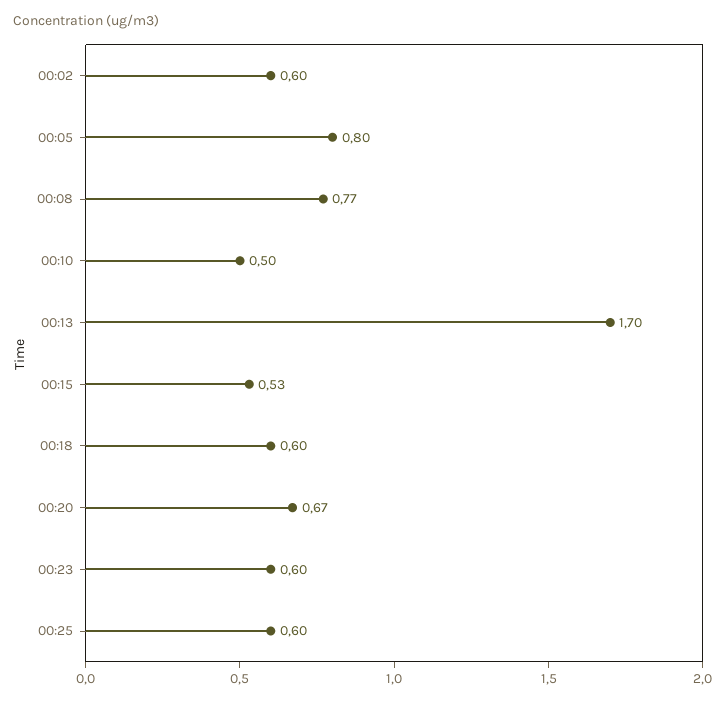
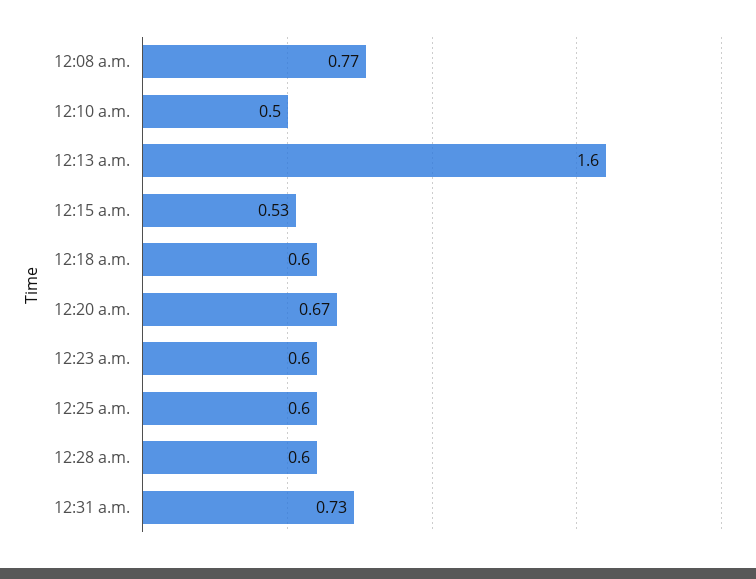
00:02: 0.6 -> none
00:05: 0.8 -> none
00:13: 1.7 -> 1.6
12:28 a.m.: none -> 0.6
12:31 a.m.: none -> 0.73

